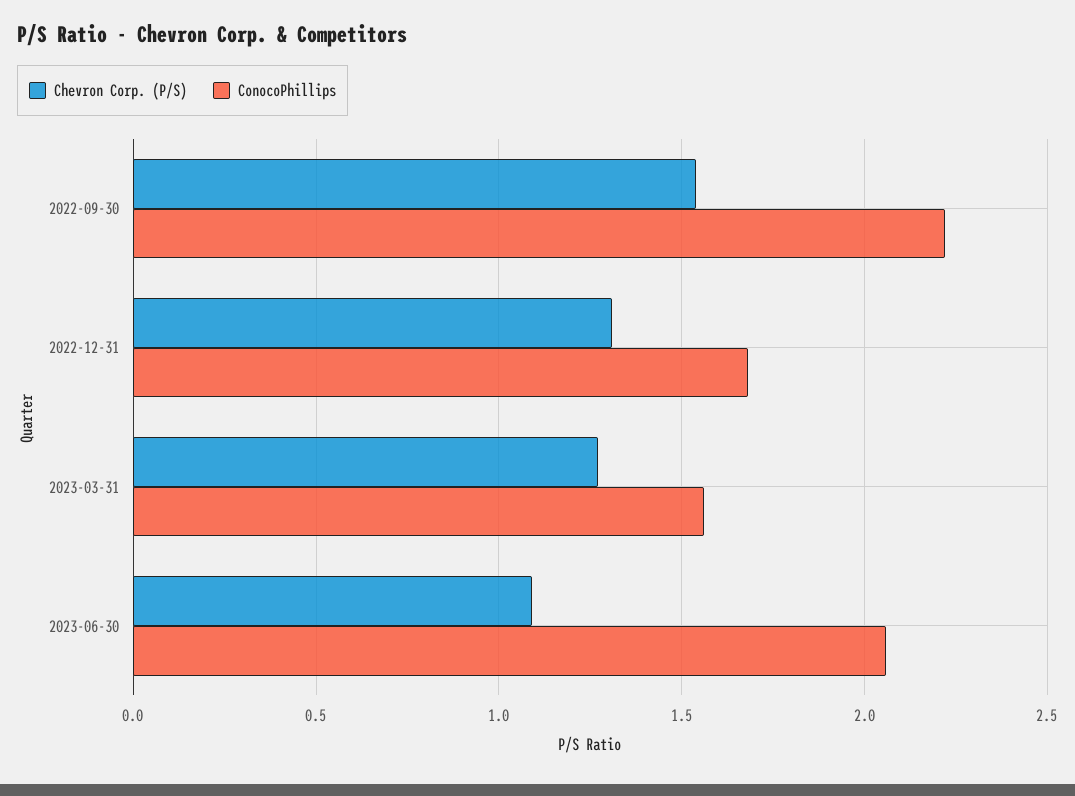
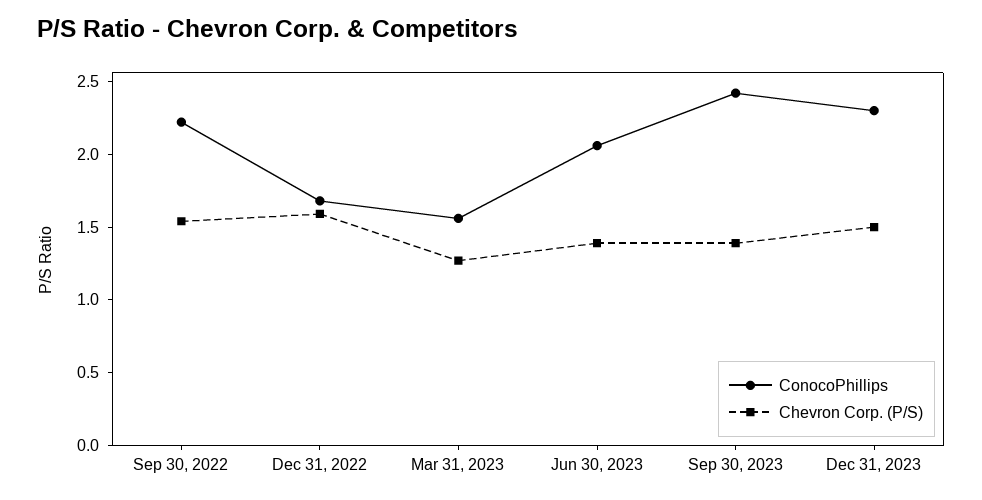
Chevron Corp. (P/S), 2022-12-31: 1.3 -> 1.6
Chevron Corp. (P/S), 2023-06-30: 1.1 -> 1.4
ConocoPhillips, Sep 30, 2023: none -> 2.4
Chevron Corp. (P/S), Sep 30, 2023: none -> 1.4
ConocoPhillips, Dec 31, 2023: none -> 2.3
Chevron Corp. (P/S), Dec 31, 2023: none -> 1.5

